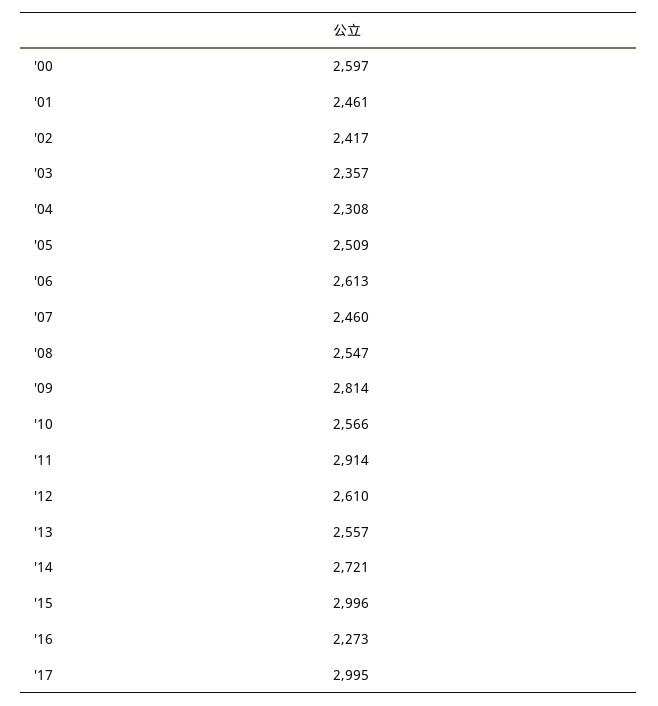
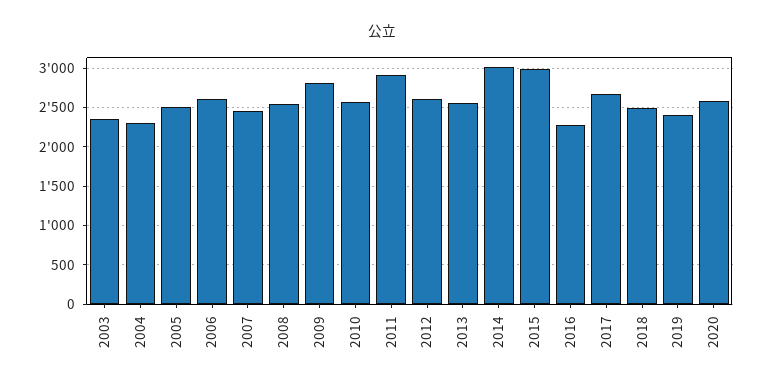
'00: 2597 -> none
'01: 2461 -> none
'02: 2417 -> none
'14: 2721 -> 3000
'17: 2995 -> 2700
2018: none -> 2500
2019: none -> 2400
2020: none -> 2600

